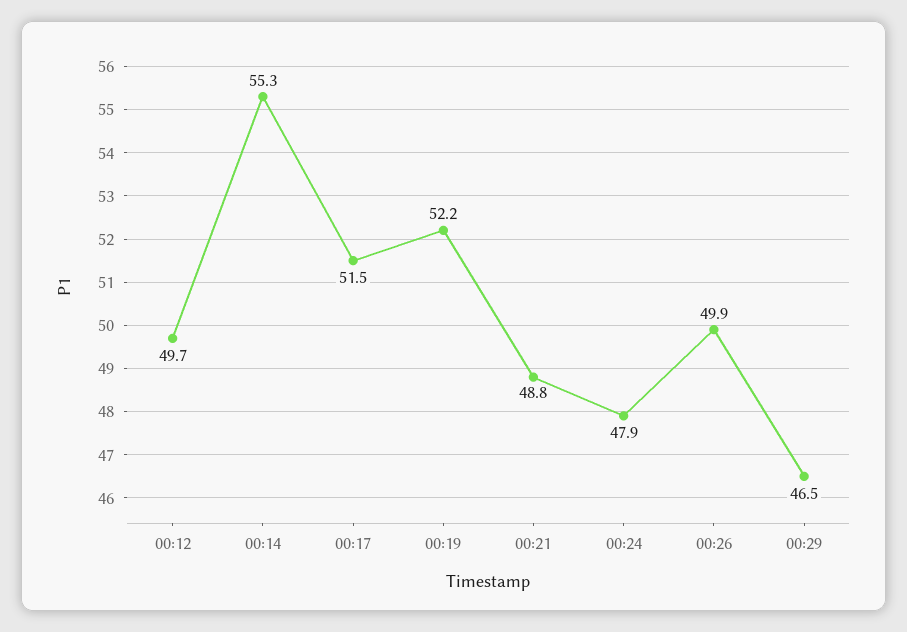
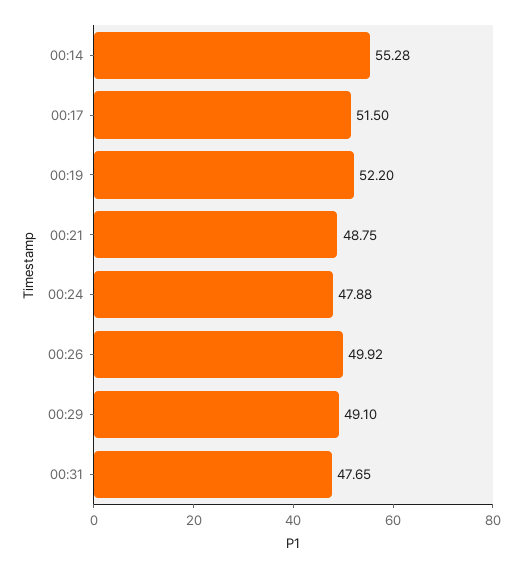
00:12: 49.7 -> none
00:29: 46.5 -> 49.1
00:31: none -> 47.65

